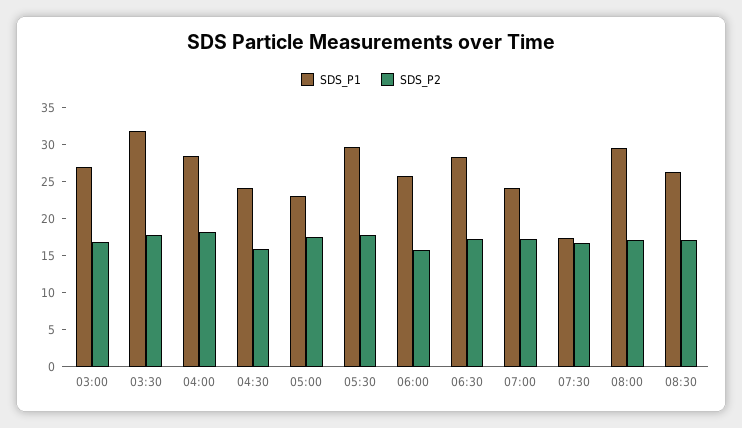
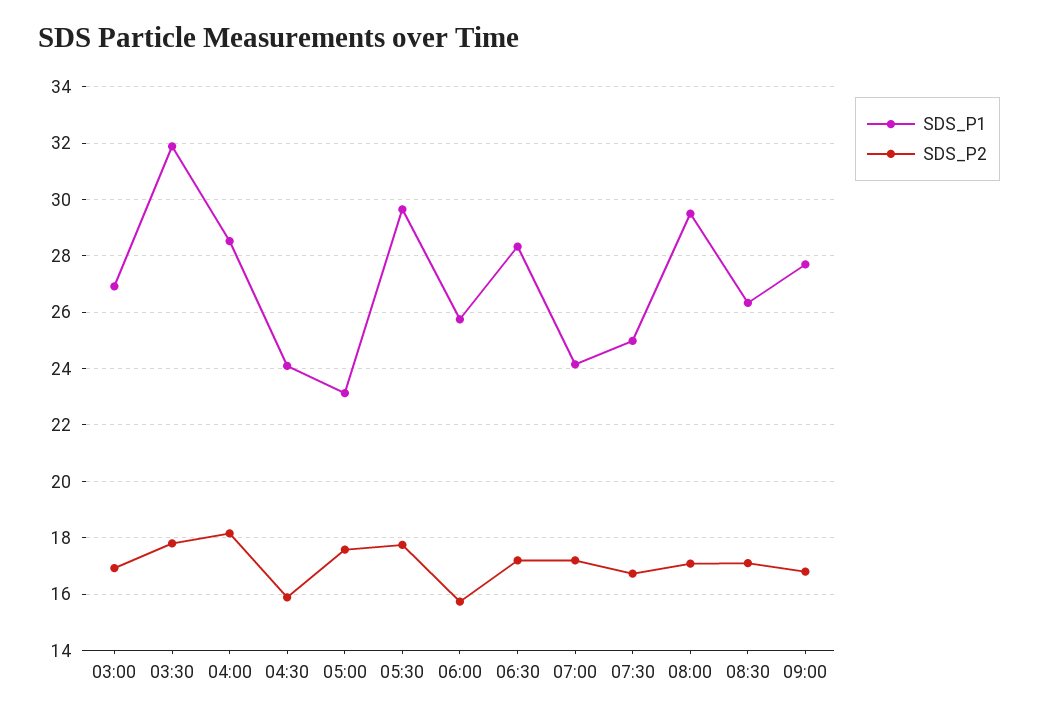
SDS_P1, 07:30: 17.5 -> 25
SDS_P1, 09:00: none -> 27.75
SDS_P2, 09:00: none -> 16.75

